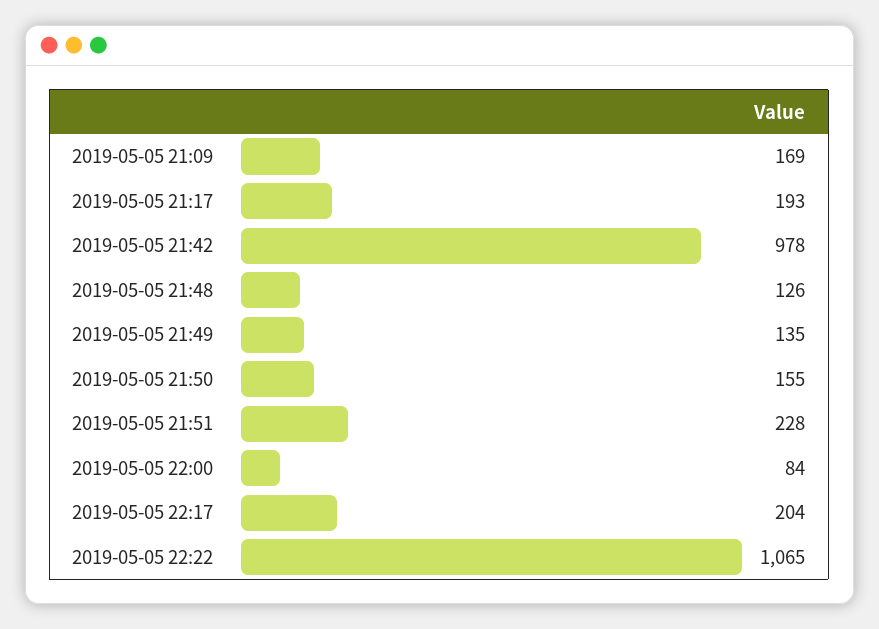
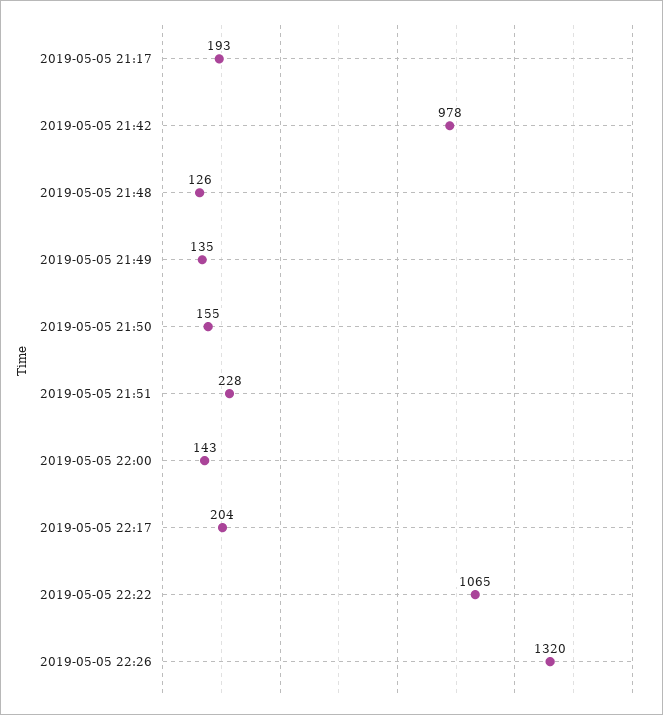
2019-05-05 21:09: 169 -> none
2019-05-05 22:00: 84 -> 143
2019-05-05 22:26: none -> 1320

